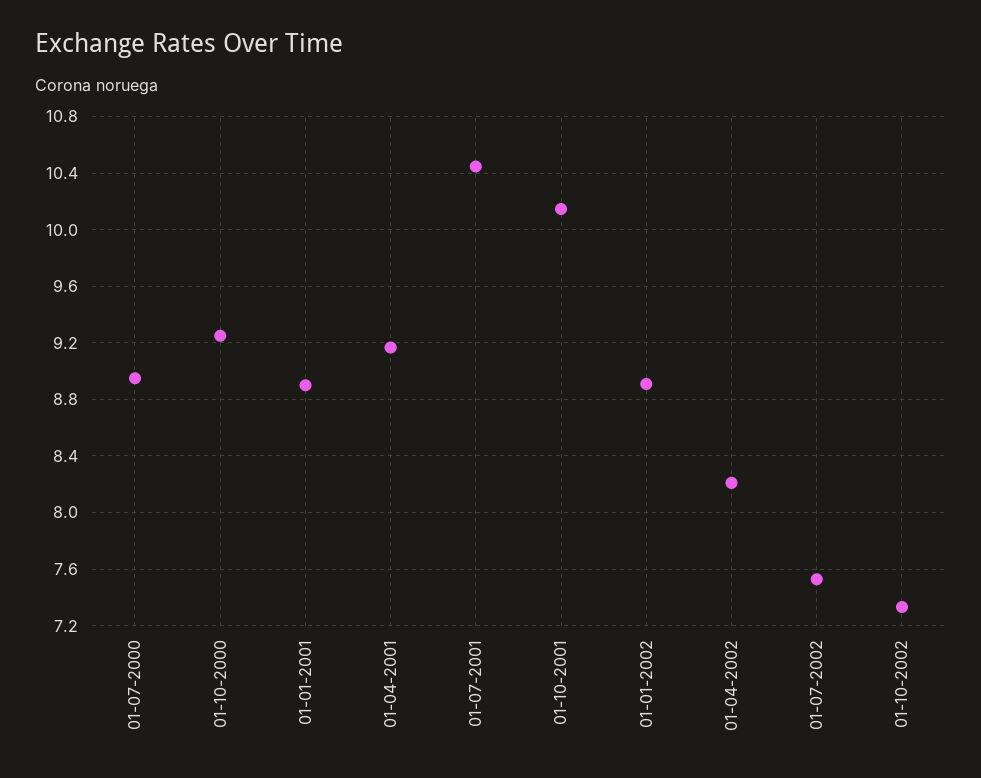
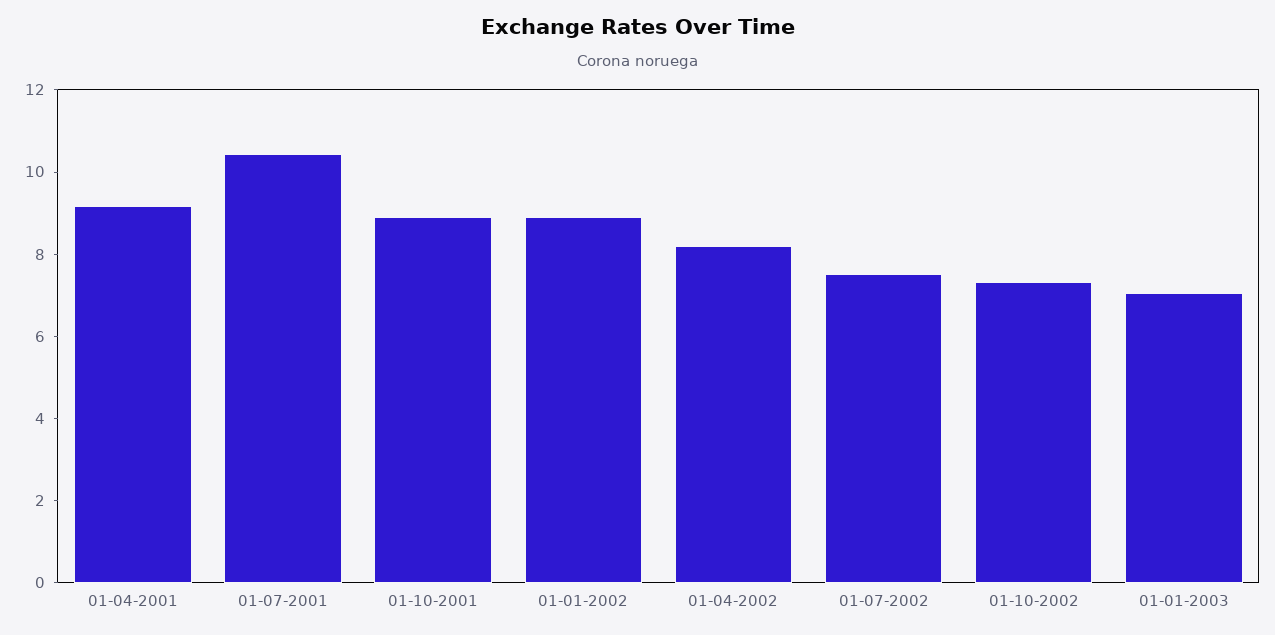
01-07-2000: 8.95 -> none
01-10-2000: 9.25 -> none
01-01-2001: 8.9 -> none
01-10-2001: 10.15 -> 9
01-01-2003: none -> 7

